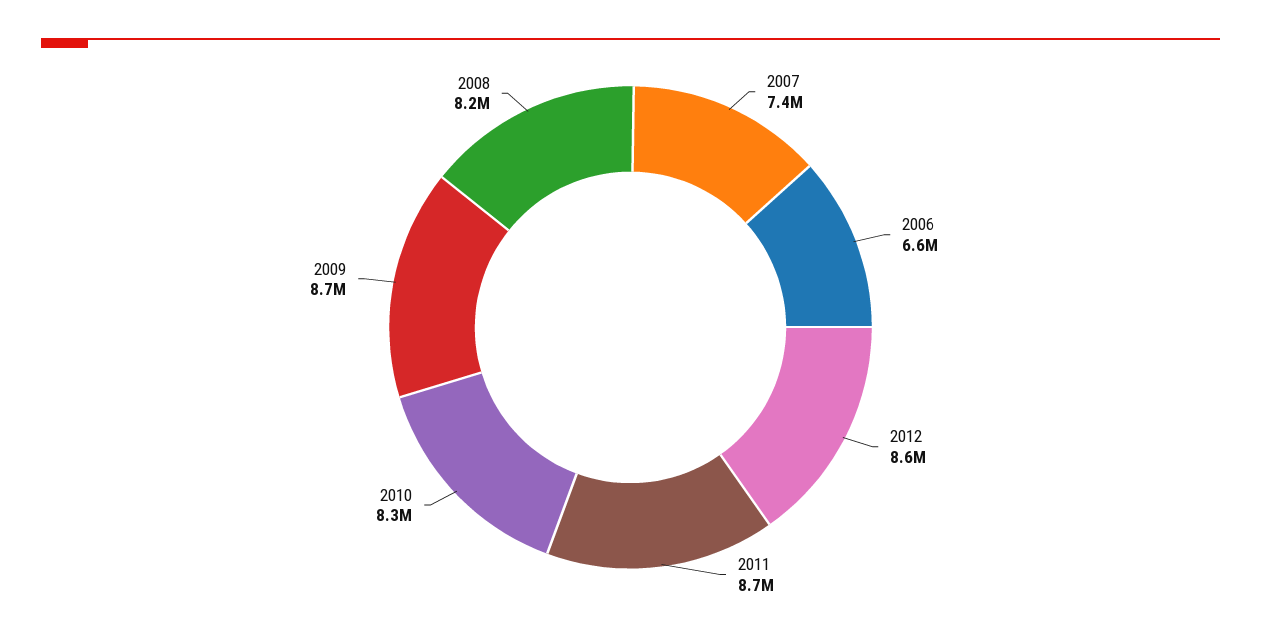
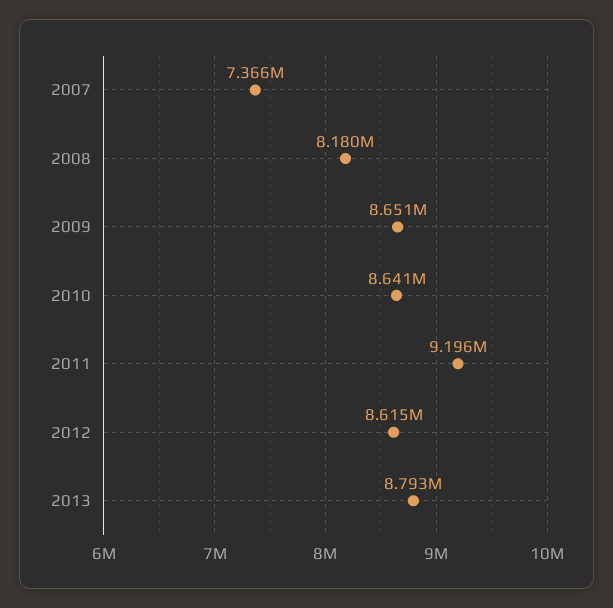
2006: 6600000 -> none
2011: 8700000 -> 9196000
2010: 8300000 -> 8641000
2013: none -> 8793000

